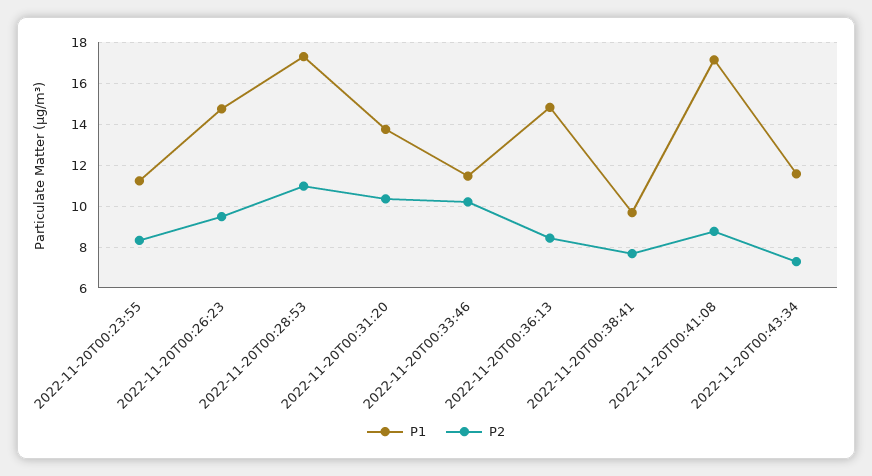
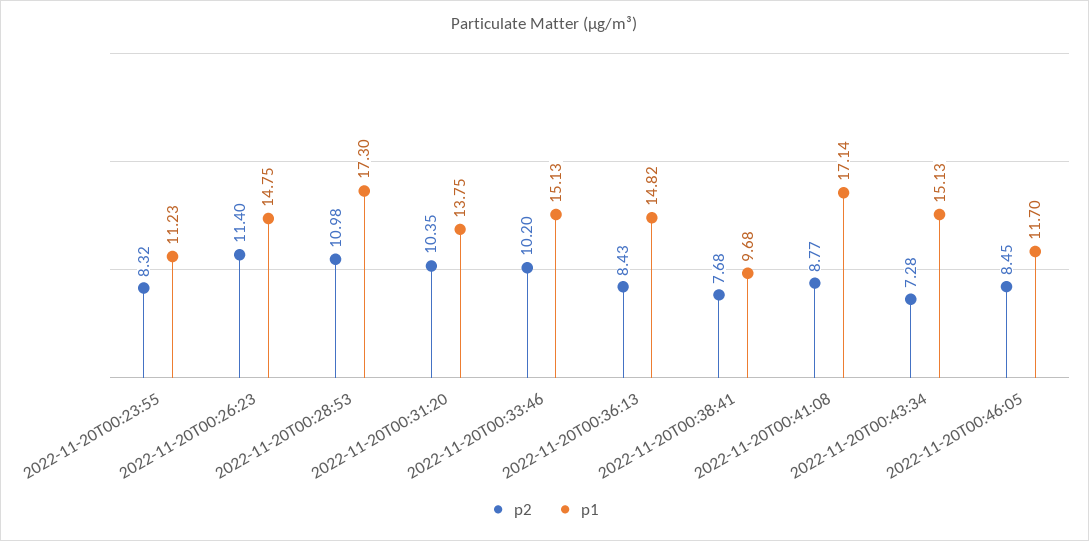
P2, 2022-11-20T00:26:23: 9.5 -> 11.4
P1, 2022-11-20T00:33:46: 11.5 -> 15.13
P1, 2022-11-20T00:43:34: 11.5 -> 15.13
P2, 2022-11-20T00:46:05: none -> 8.45
P1, 2022-11-20T00:46:05: none -> 11.7

